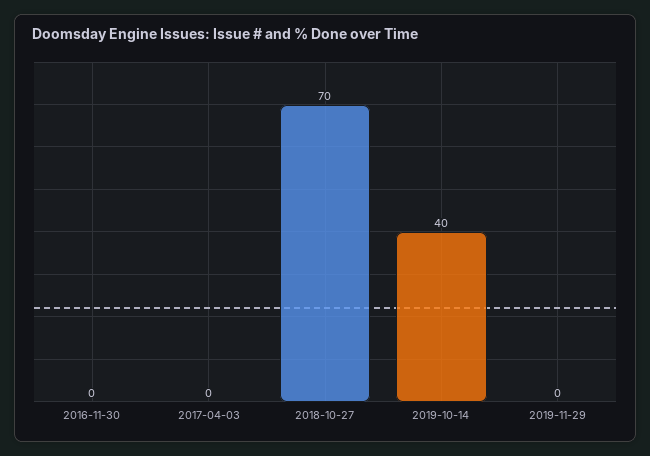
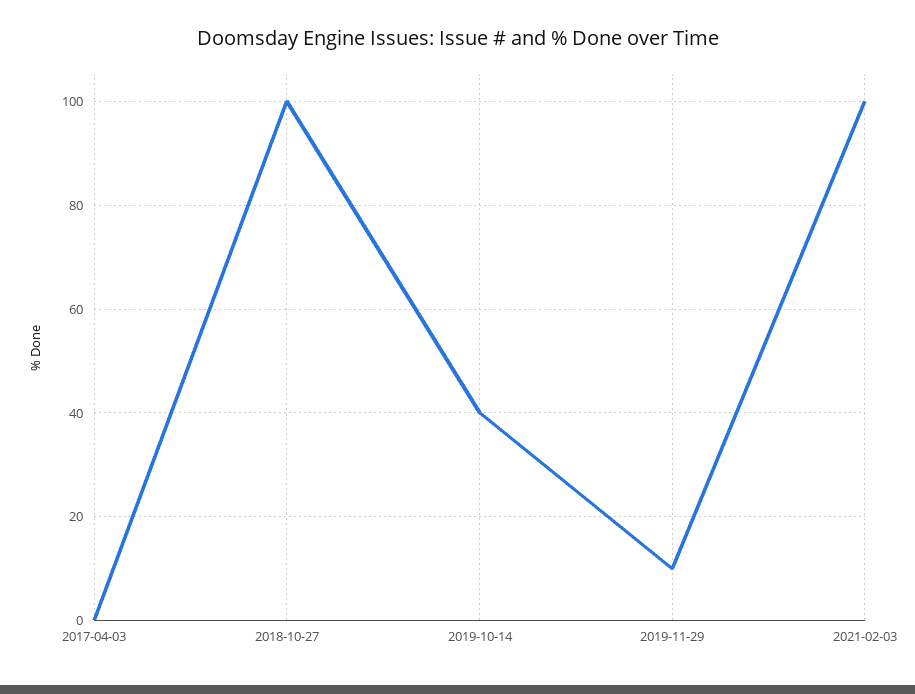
2016-11-30: 0 -> none
2018-10-27: 70 -> 100
2019-11-29: 0 -> 10
2021-02-03: none -> 100

